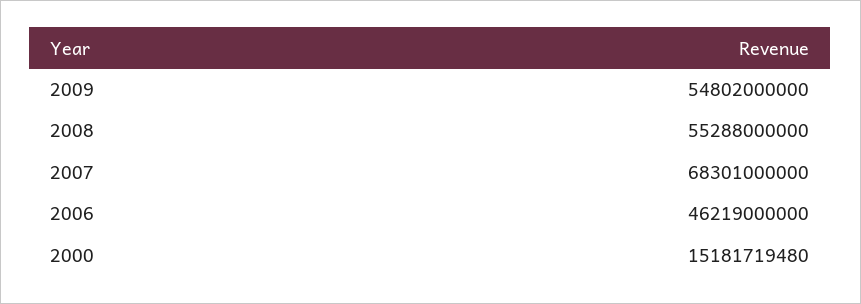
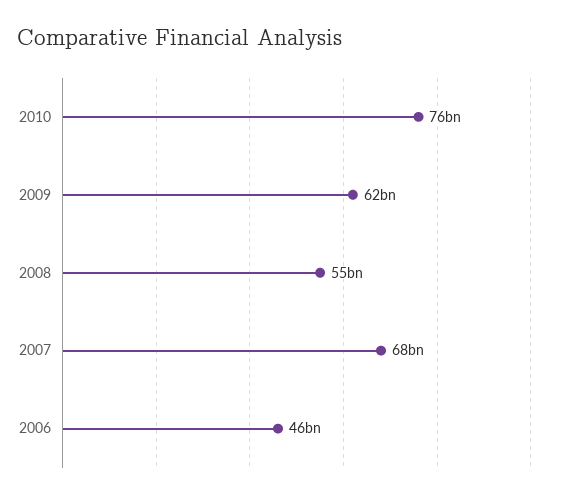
2009: 54802000000 -> 62000000000
2000: 15181719480 -> none
2010: none -> 76000000000

